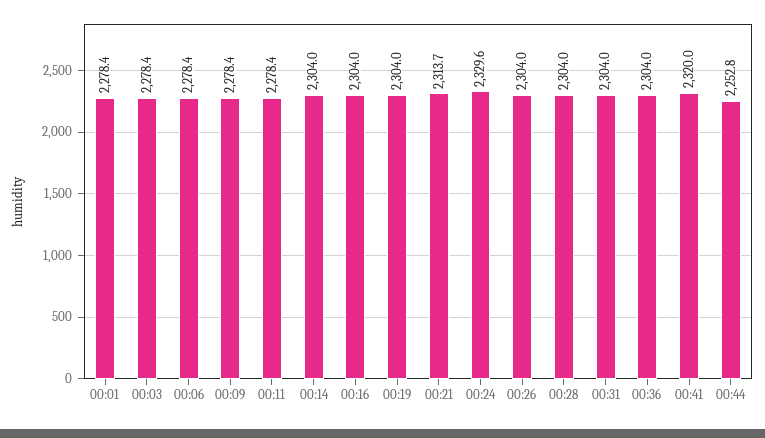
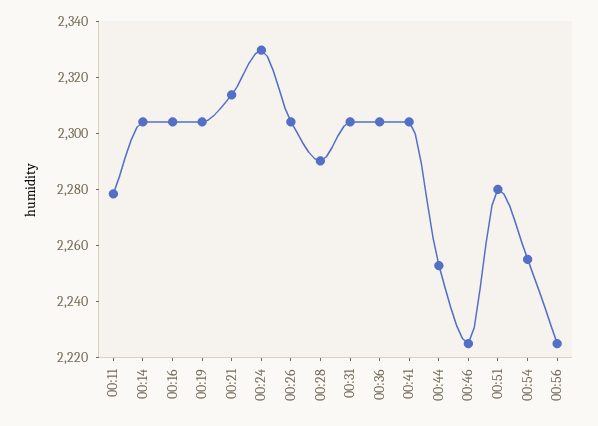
00:01: 2278.4 -> none
00:03: 2278.4 -> none
00:06: 2278.4 -> none
00:09: 2278.4 -> none
00:28: 2304 -> 2290
00:41: 2320 -> 2305
00:46: none -> 2225
00:51: none -> 2280
00:54: none -> 2255
00:56: none -> 2225

